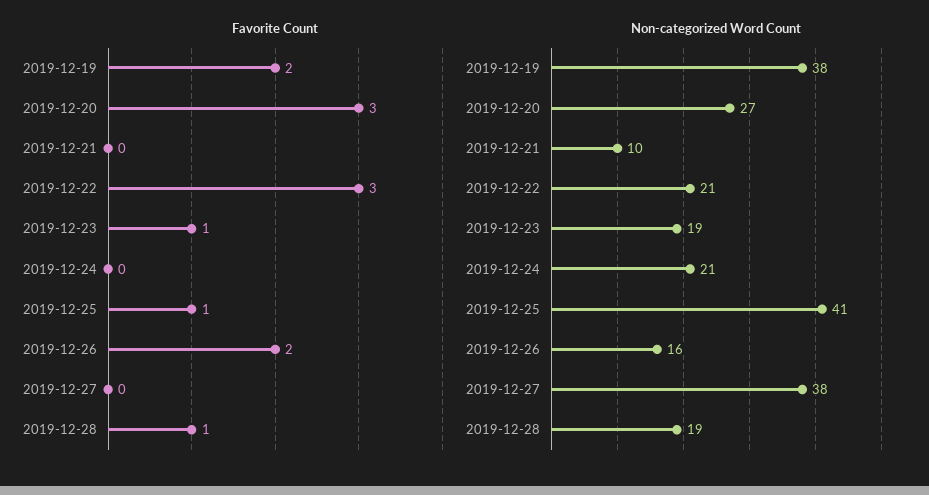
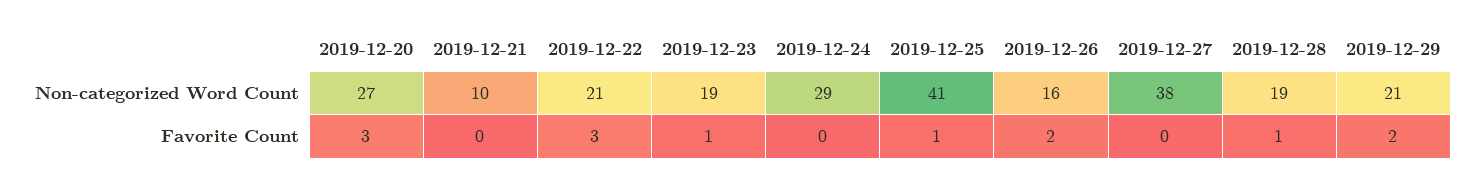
Favorite Count, 2019-12-19: 2 -> none
Non-categorized Word Count, 2019-12-19: 38 -> none
Non-categorized Word Count, 2019-12-24: 21 -> 29
Non-categorized Word Count, 2019-12-29: none -> 21
Favorite Count, 2019-12-29: none -> 2

